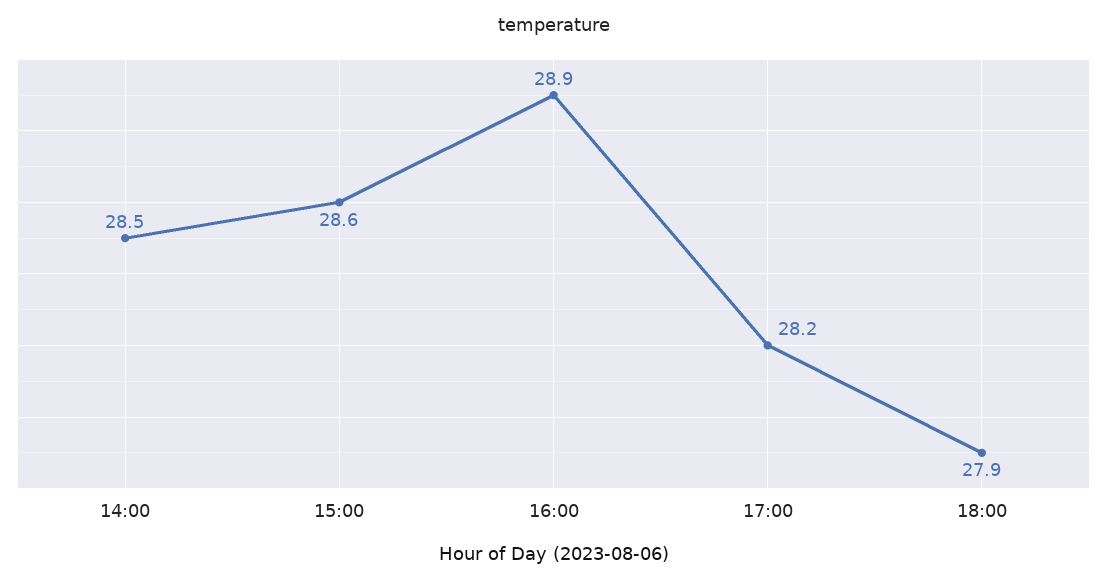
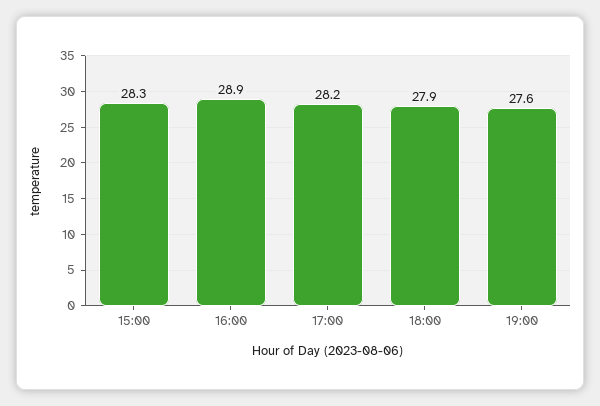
14:00: 28.5 -> none
15:00: 28.6 -> 28.3
19:00: none -> 27.6

